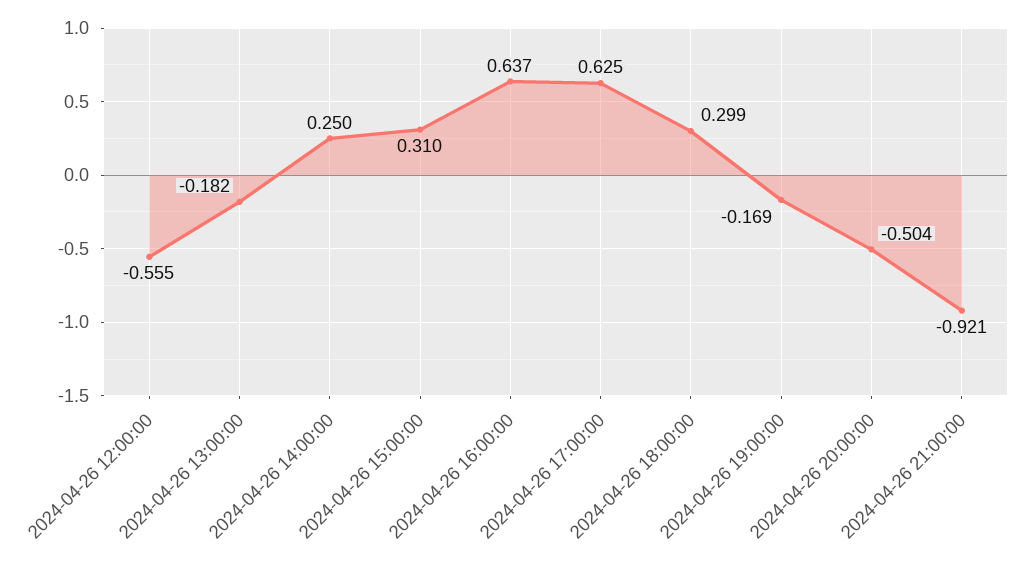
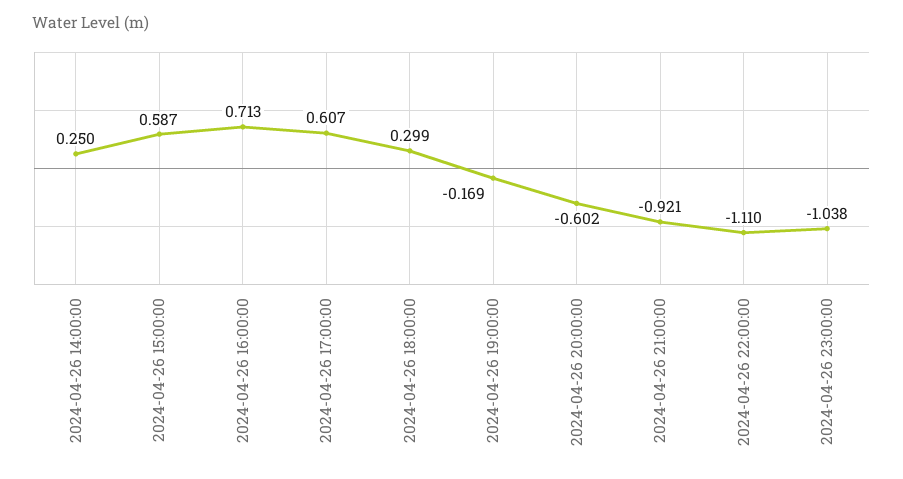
2024-04-26 12:00:00: -0.555 -> none
2024-04-26 13:00:00: -0.182 -> none
2024-04-26 15:00:00: 0.31 -> 0.587
2024-04-26 16:00:00: 0.637 -> 0.713
2024-04-26 17:00:00: 0.625 -> 0.607
2024-04-26 20:00:00: -0.504 -> -0.602
2024-04-26 22:00:00: none -> -1.11
2024-04-26 23:00:00: none -> -1.038

